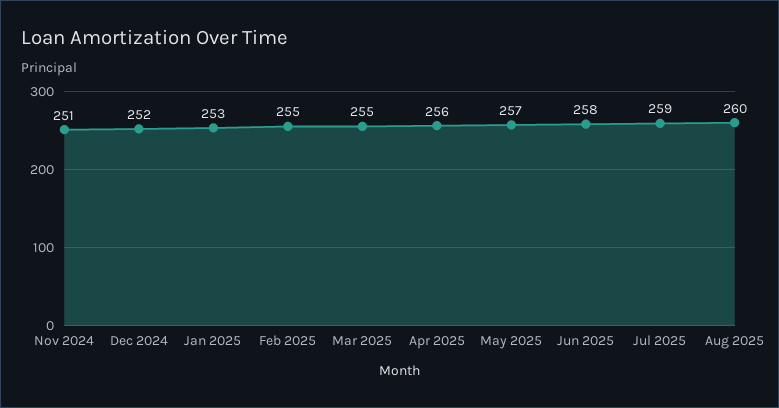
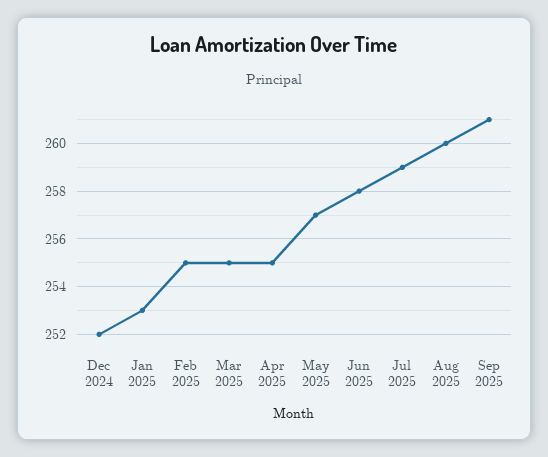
Nov 2024: 251 -> none
Apr 2025: 256 -> 255
Sep 2025: none -> 261

